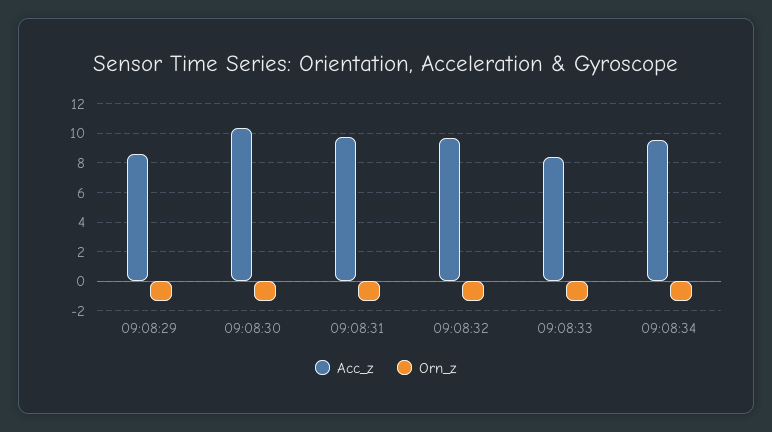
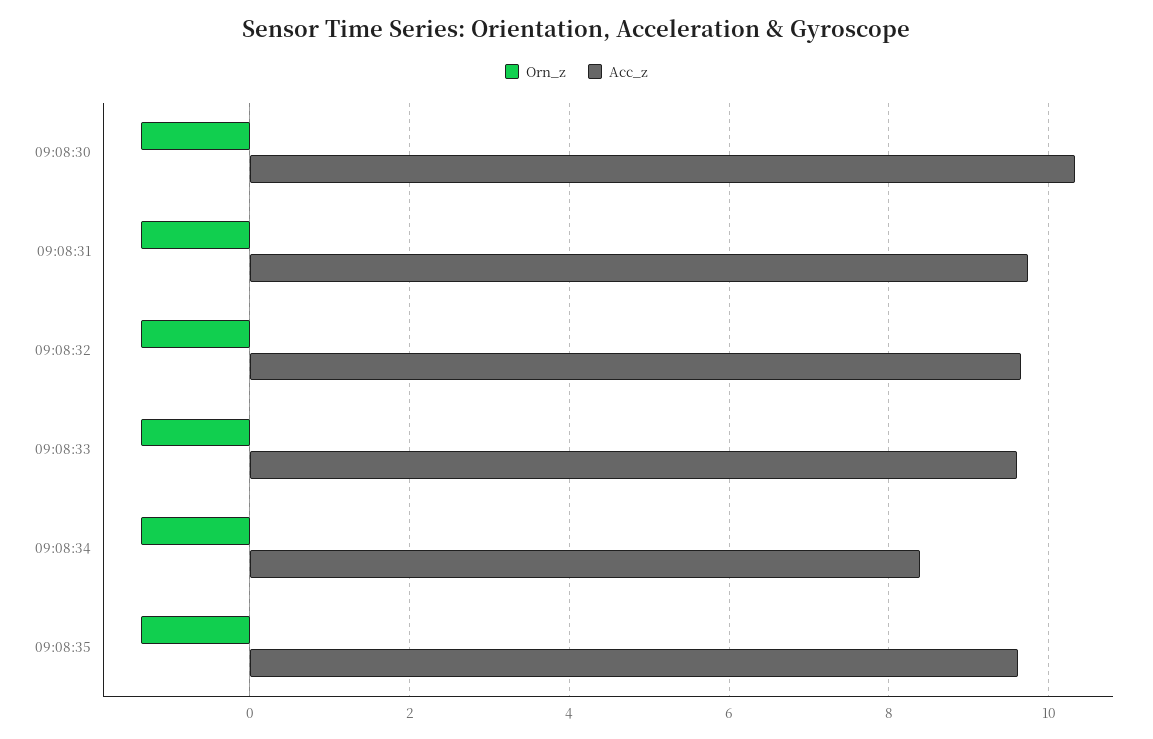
Acc_z, 09:08:29: 8.5 -> none
Orn_z, 09:08:29: -1.5 -> none
Acc_z, 09:08:33: 8.5 -> 9.6
Acc_z, 09:08:34: 9.5 -> 8.4
Orn_z, 09:08:35: none -> -1.4
Acc_z, 09:08:35: none -> 9.6

